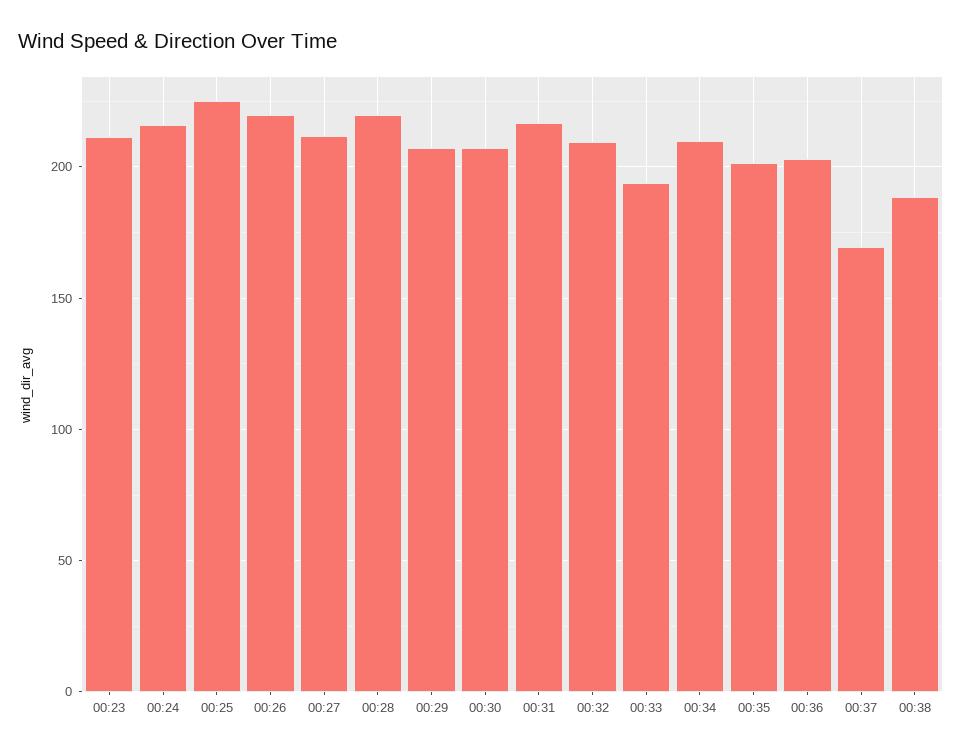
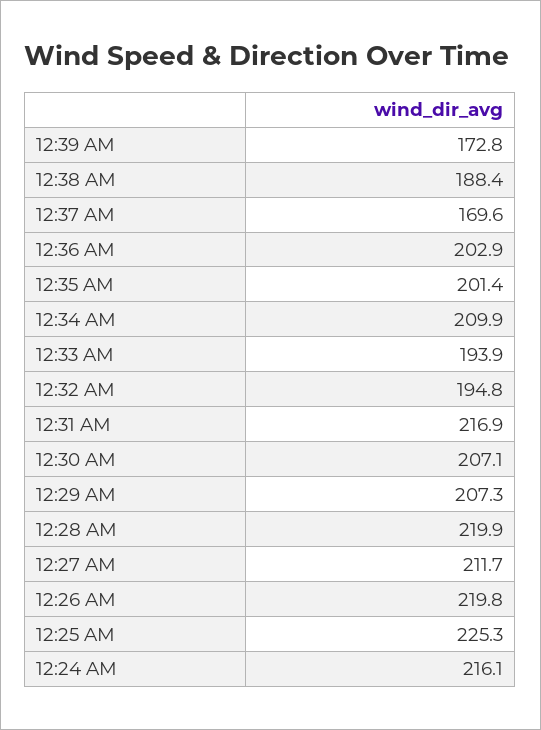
00:23: 210 -> none
00:32: 210 -> 194.8
12:39 AM: none -> 172.8

